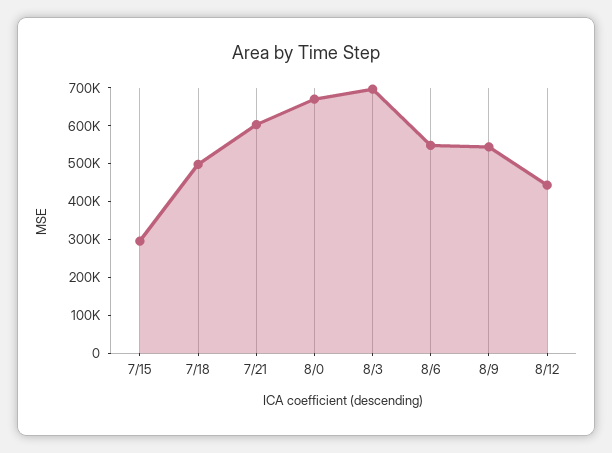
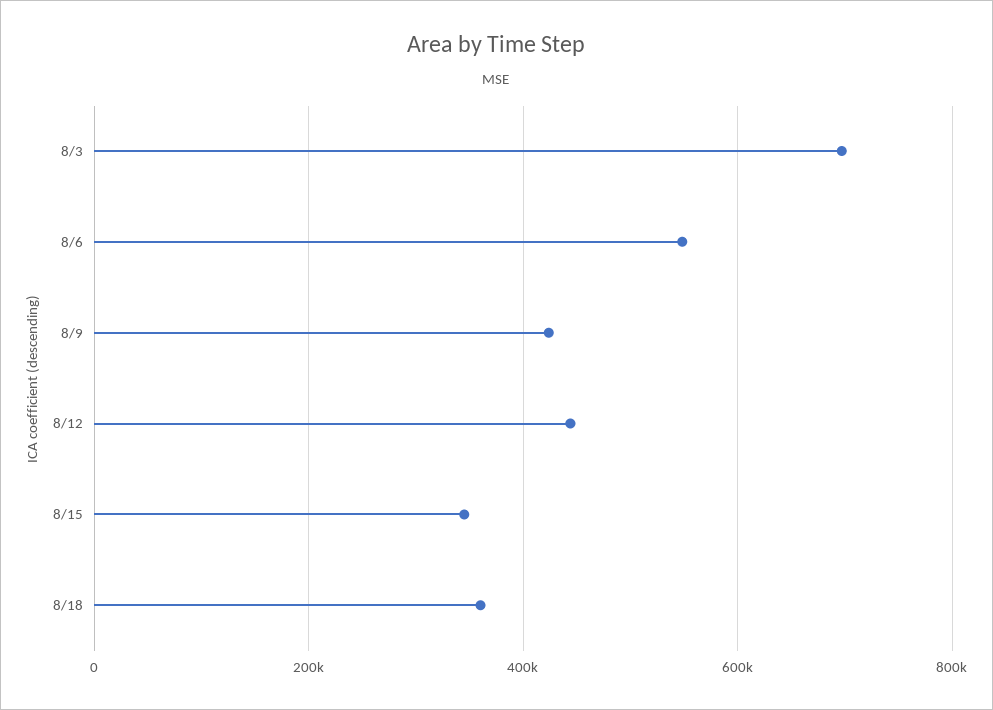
7/15: 300000 -> none
7/18: 500000 -> none
7/21: 600000 -> none
8/0: 675000 -> none
8/9: 550000 -> 420000
8/15: none -> 340000
8/18: none -> 360000

